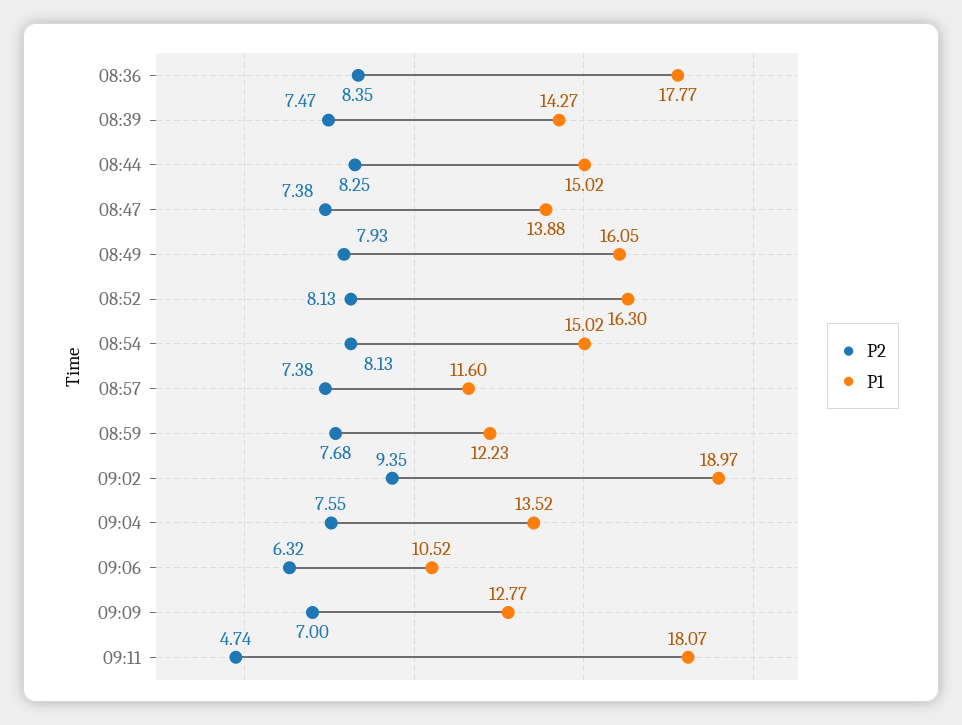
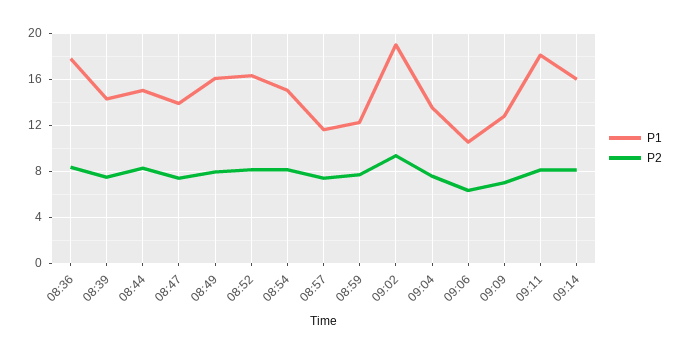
P2, 09:11: 4.74 -> 8
P1, 09:14: none -> 16
P2, 09:14: none -> 8

